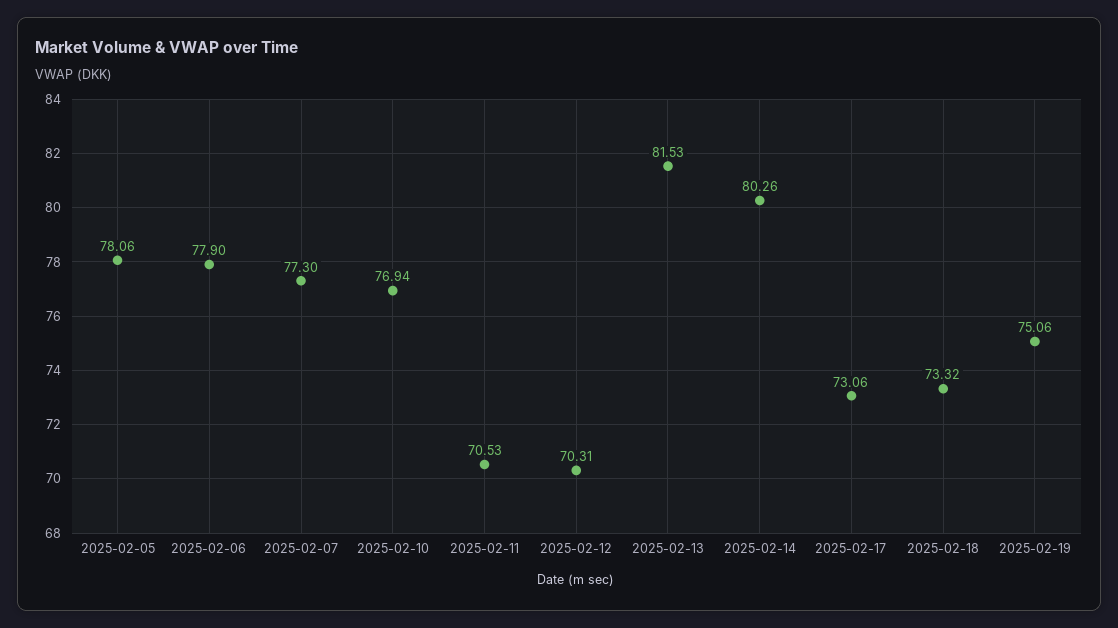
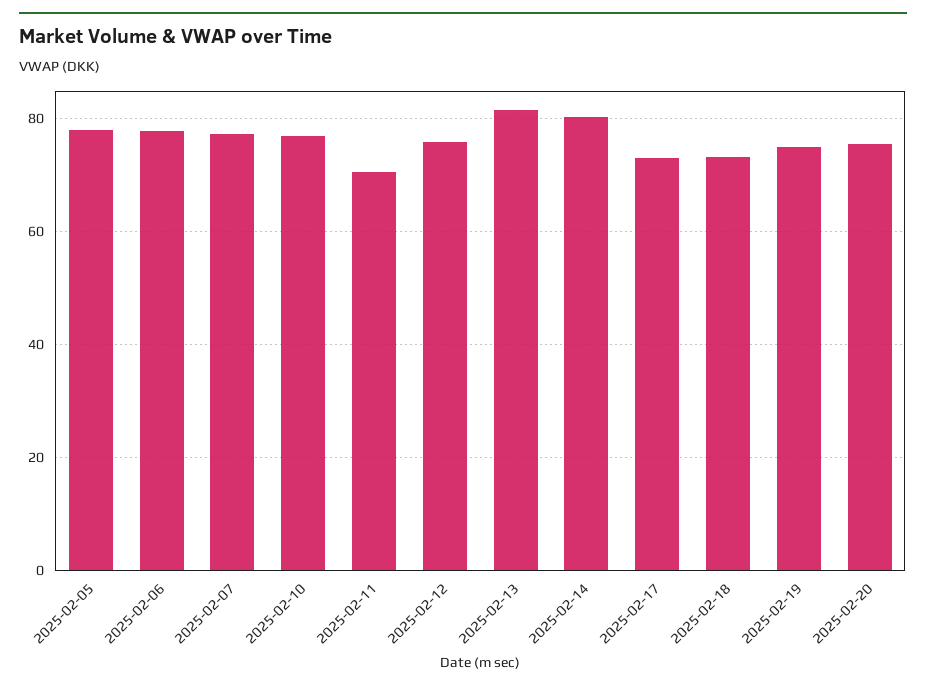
2025-02-12: 70.31 -> 76
2025-02-20: none -> 76

